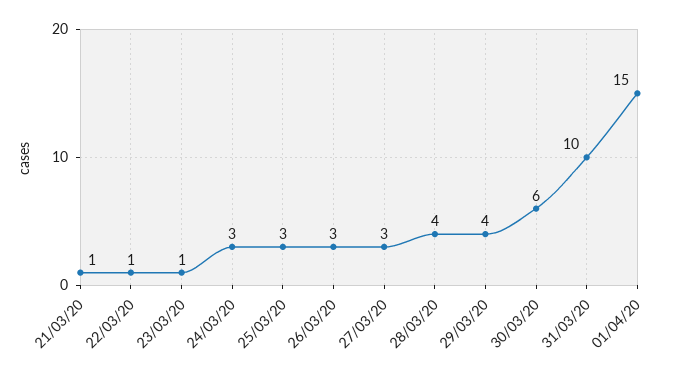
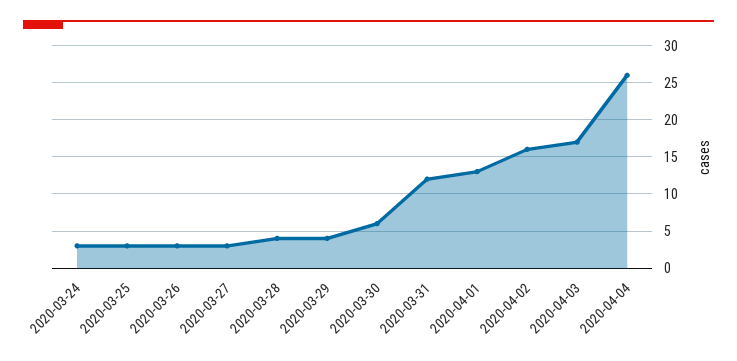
21/03/20: 1 -> none
22/03/20: 1 -> none
23/03/20: 1 -> none
31/03/20: 10 -> 12
01/04/20: 15 -> 13
2020-04-02: none -> 16
2020-04-03: none -> 17
2020-04-04: none -> 26

